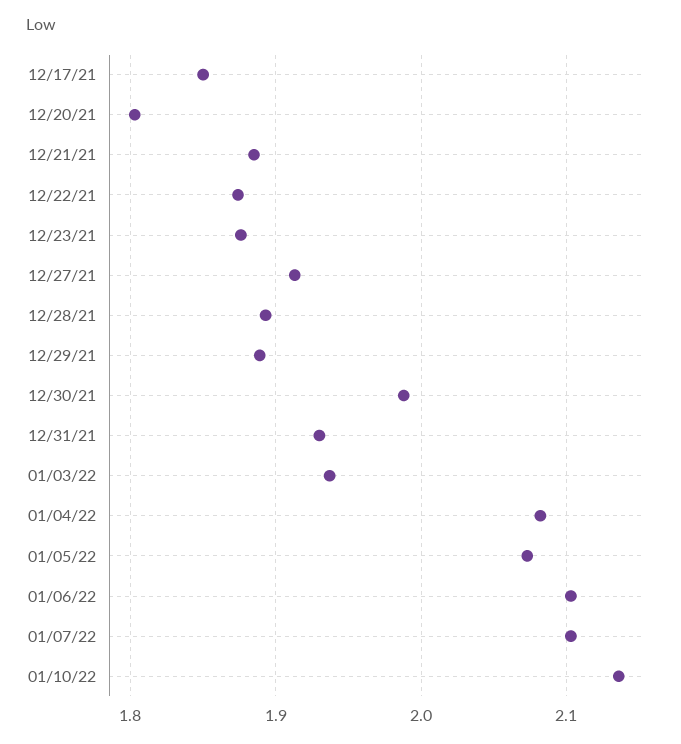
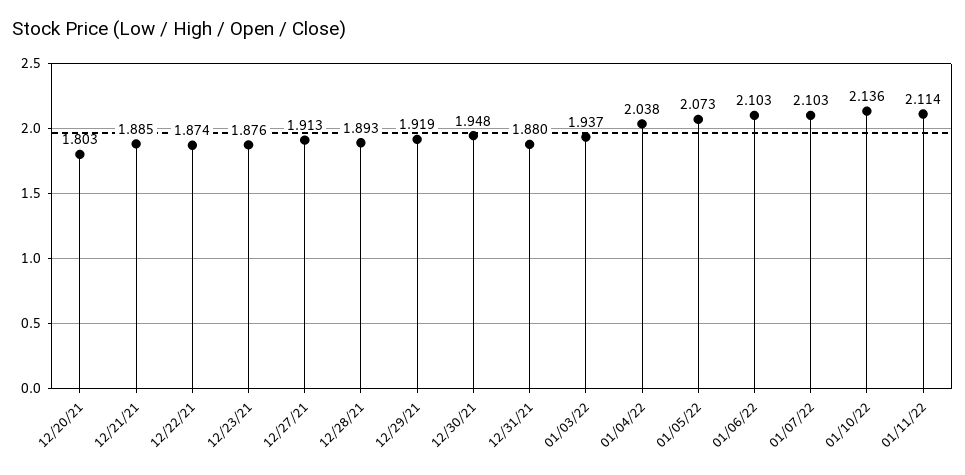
12/17/21: 1.85 -> none
12/29/21: 1.89 -> 1.919
12/30/21: 1.99 -> 1.948
12/31/21: 1.93 -> 1.88
01/04/22: 2.08 -> 2.038
01/11/22: none -> 2.114

